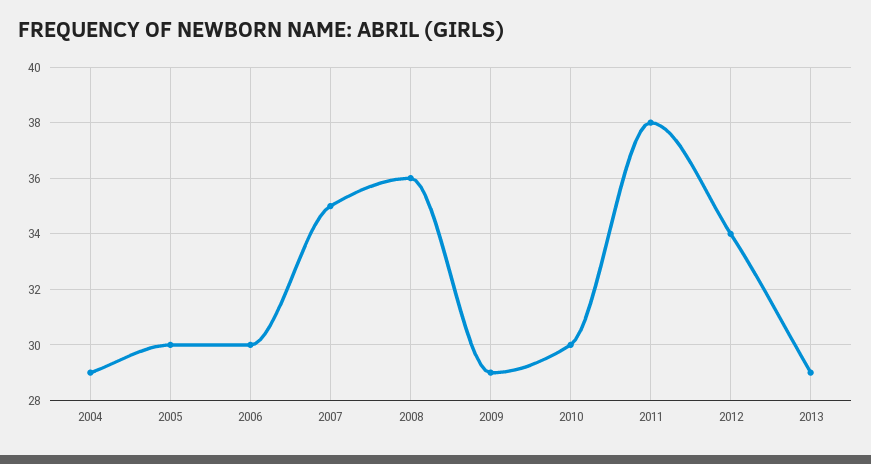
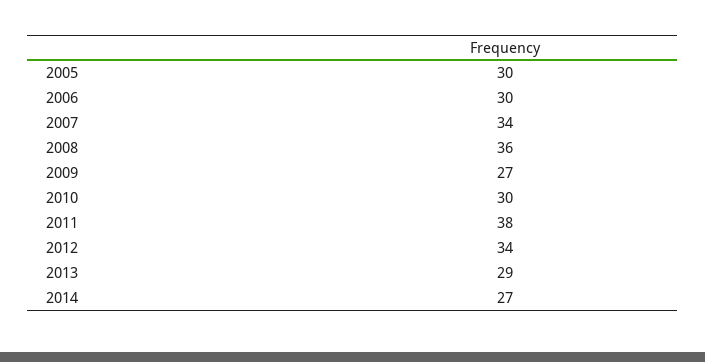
2004: 29 -> none
2007: 35 -> 34
2009: 29 -> 27
2014: none -> 27

